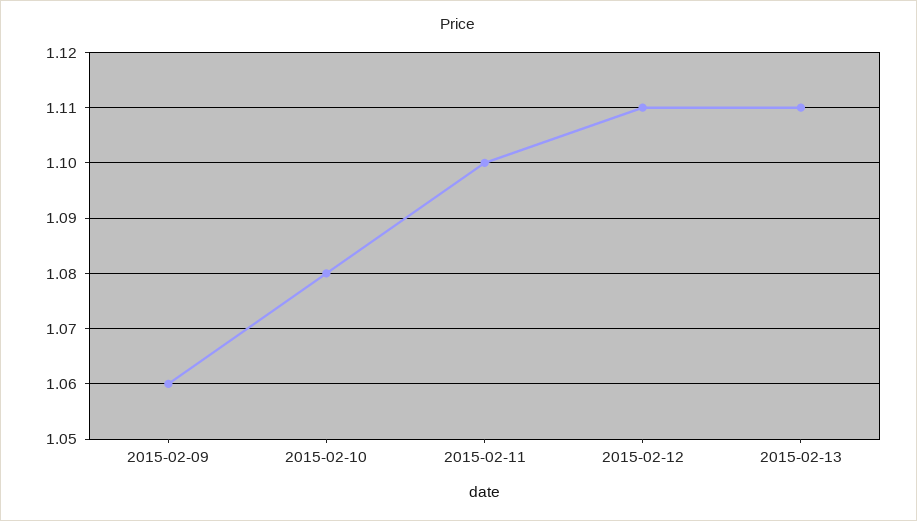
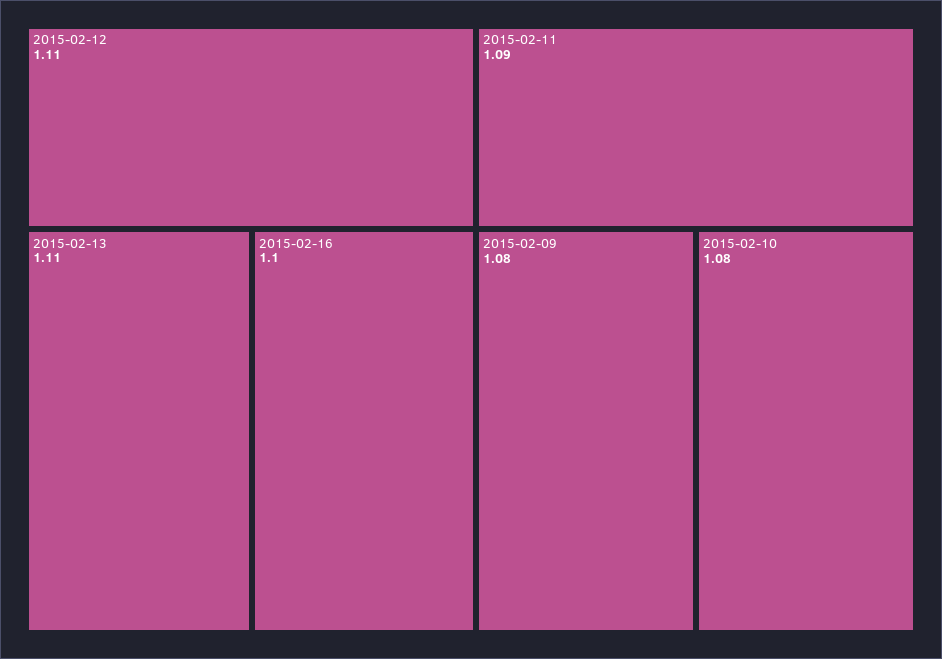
2015-02-09: 1.06 -> 1.08
2015-02-11: 1.1 -> 1.09
2015-02-16: none -> 1.1

